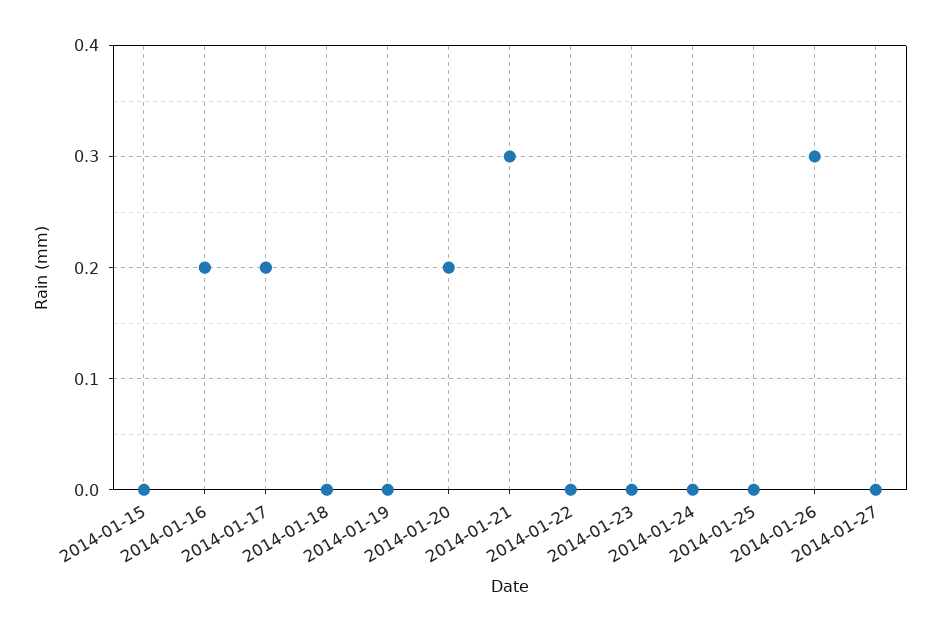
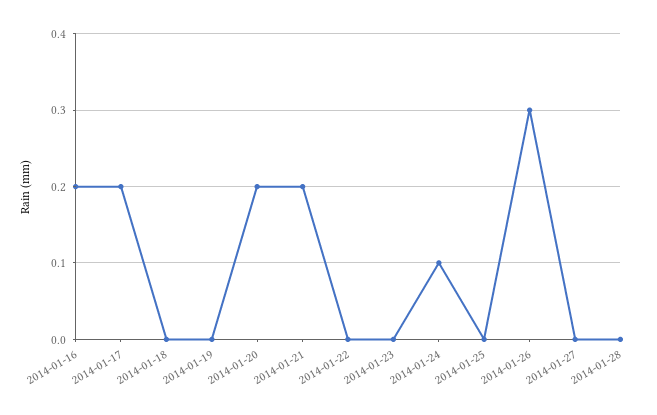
2014-01-15: 0 -> none
2014-01-21: 0.3 -> 0.2
2014-01-24: 0 -> 0.1
2014-01-28: none -> 0

